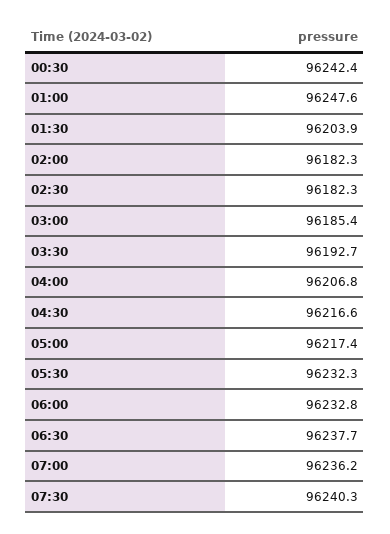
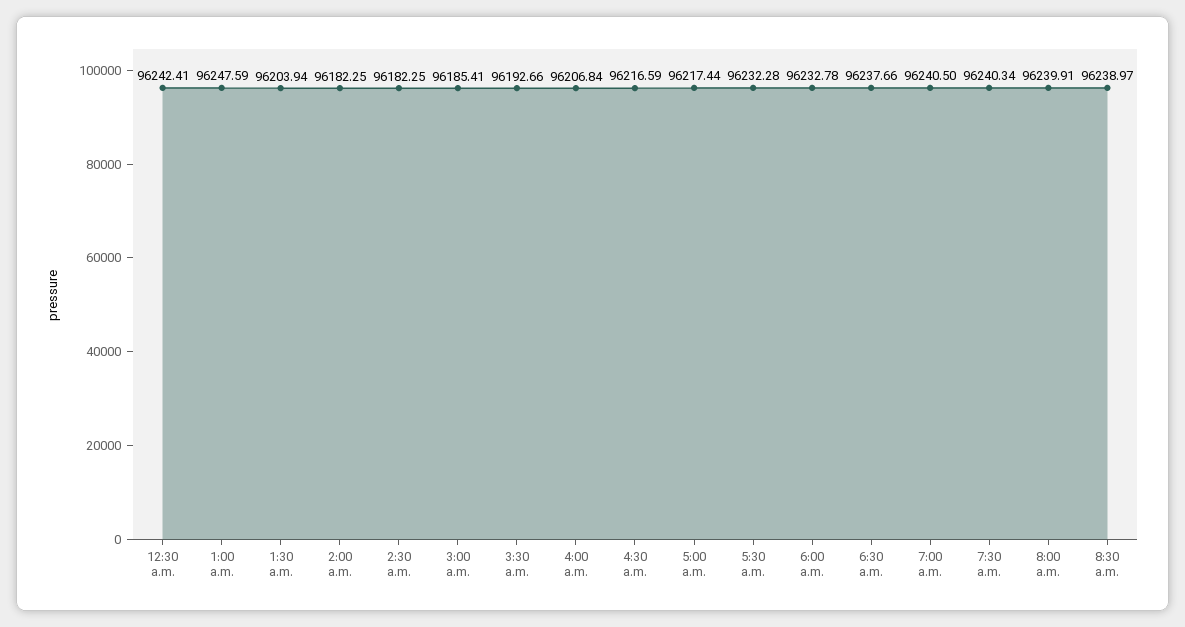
07:00: 96236.2 -> 96240.5
8:00 a.m.: none -> 96239.91
8:30 a.m.: none -> 96238.97

